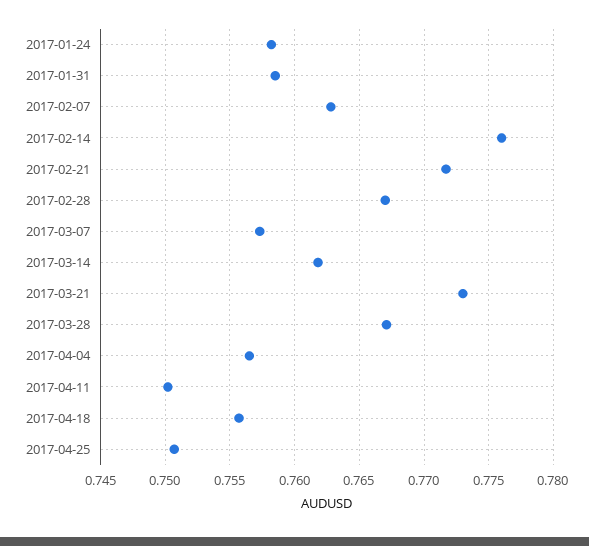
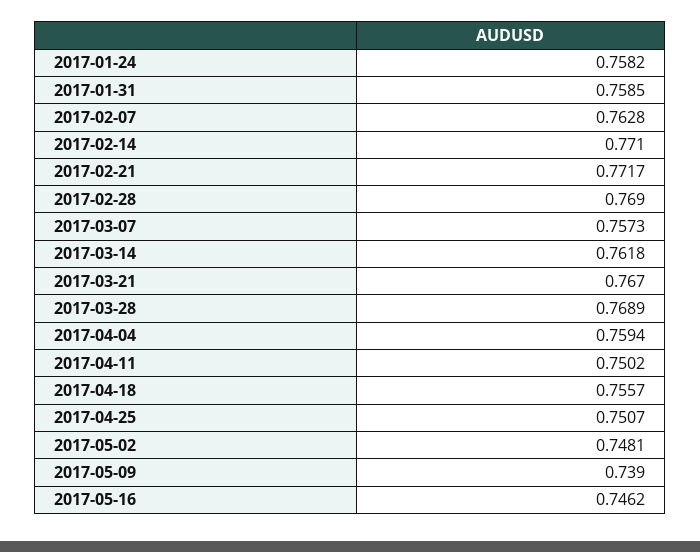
2017-02-14: 0.776 -> 0.771
2017-02-28: 0.767 -> 0.769
2017-03-21: 0.773 -> 0.767
2017-03-28: 0.767 -> 0.7689
2017-04-04: 0.7565 -> 0.7594
2017-05-02: none -> 0.7481
2017-05-09: none -> 0.739
2017-05-16: none -> 0.7462

